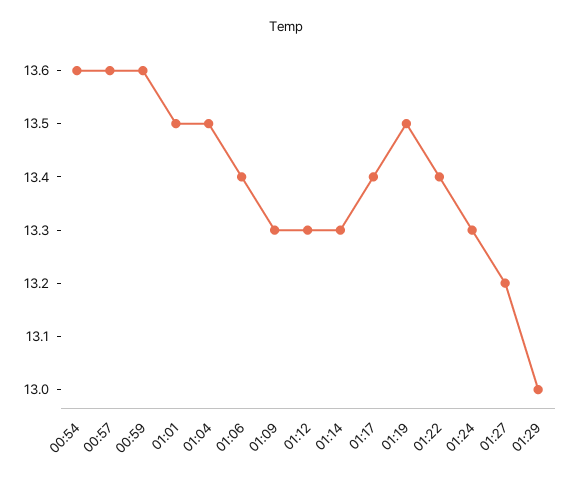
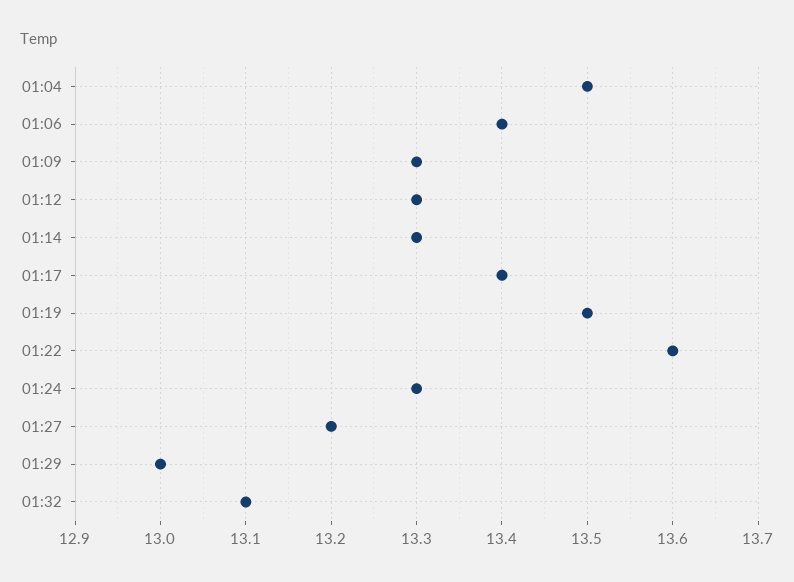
00:54: 13.6 -> none
00:57: 13.6 -> none
00:59: 13.6 -> none
01:01: 13.5 -> none
01:22: 13.4 -> 13.6
01:32: none -> 13.1

